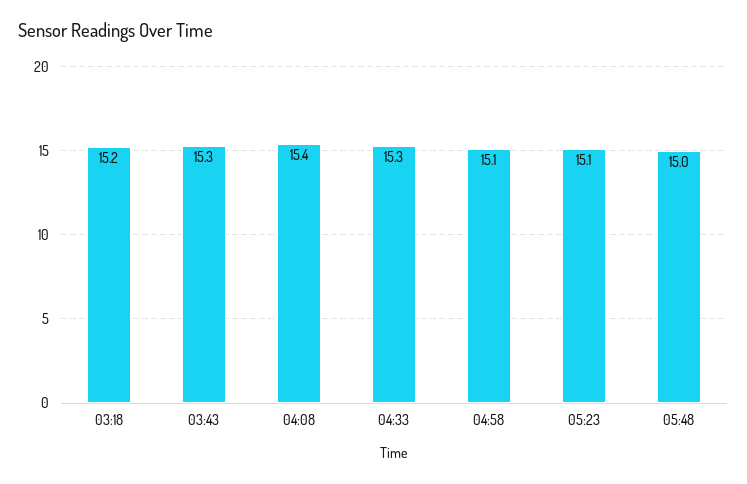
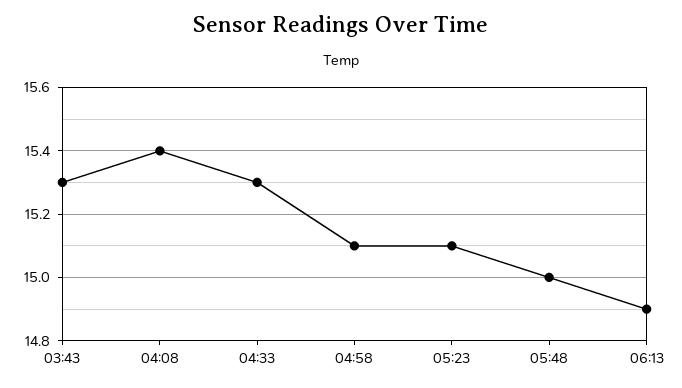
03:18: 15.2 -> none
06:13: none -> 14.9

